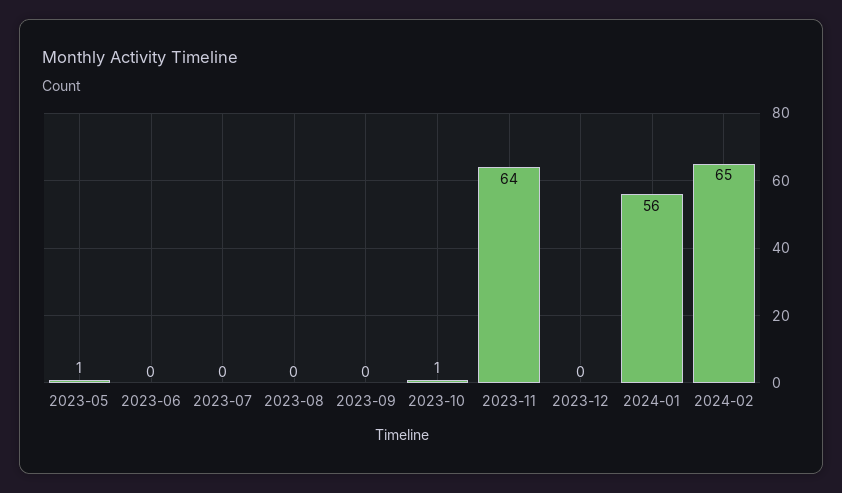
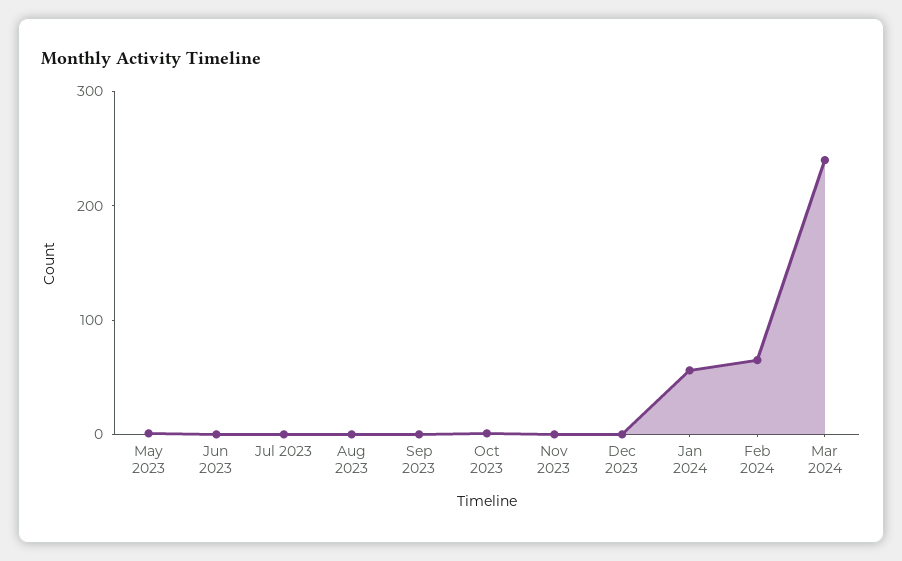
2023-11: 64 -> 0
Mar 2024: none -> 240

